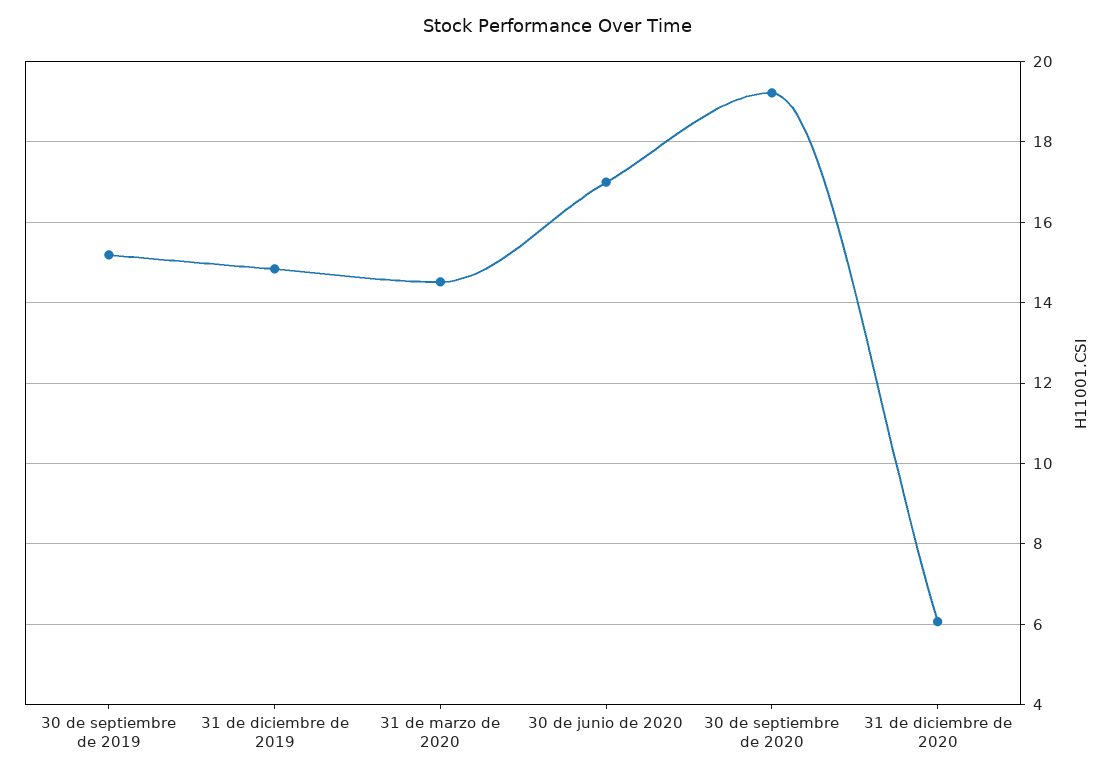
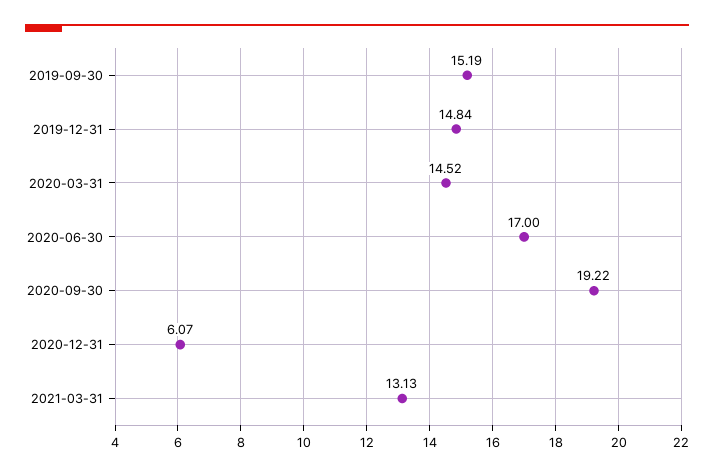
2021-03-31: none -> 13.13

